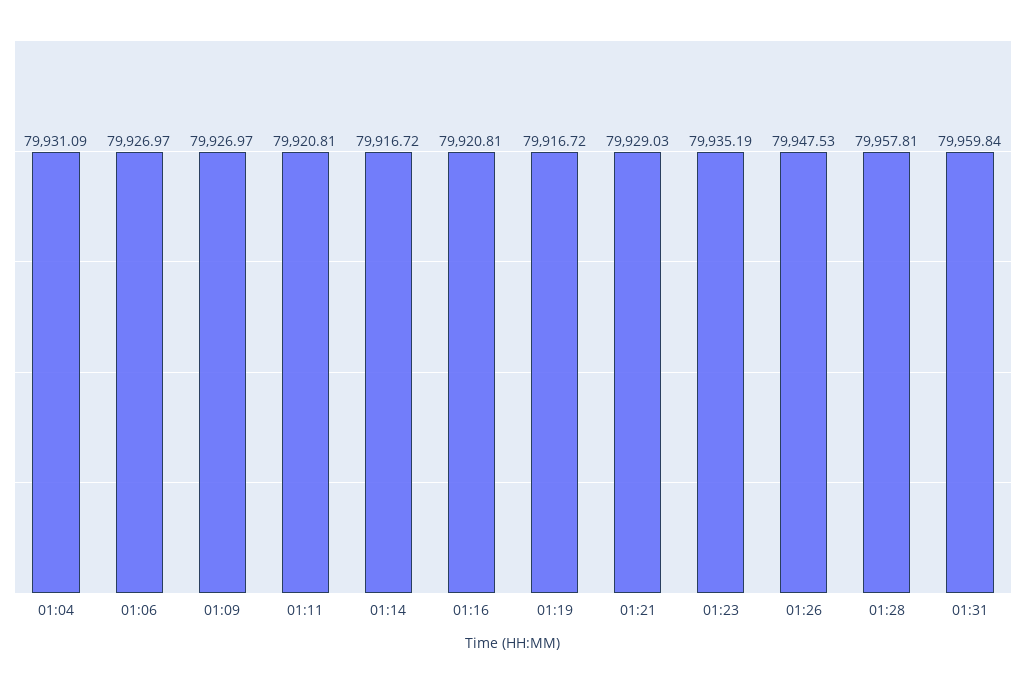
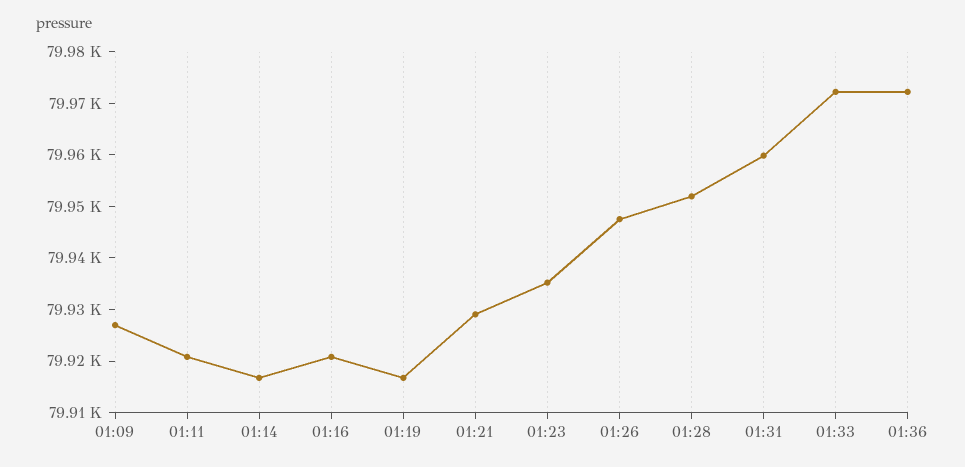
01:04: 79931.09 -> none
01:06: 79926.97 -> none
01:28: 79957.81 -> 79952
01:33: none -> 79972
01:36: none -> 79972

